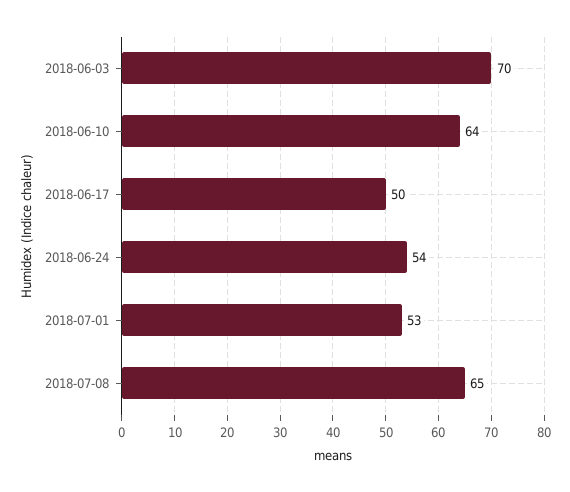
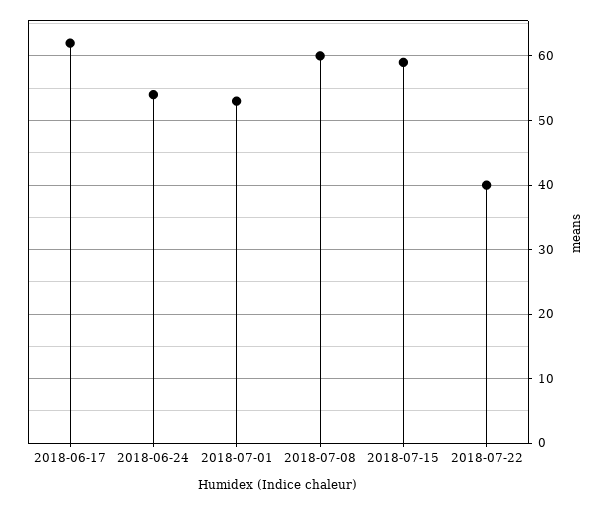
2018-06-03: 70 -> none
2018-06-10: 64 -> none
2018-06-17: 50 -> 62
2018-07-08: 65 -> 60
2018-07-15: none -> 59
2018-07-22: none -> 40

